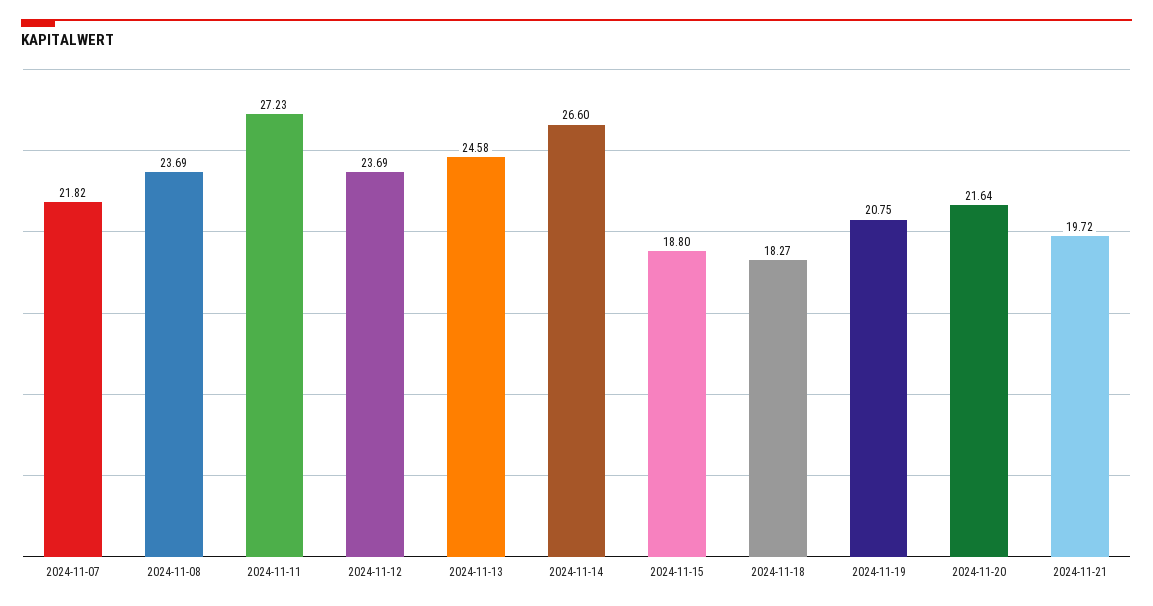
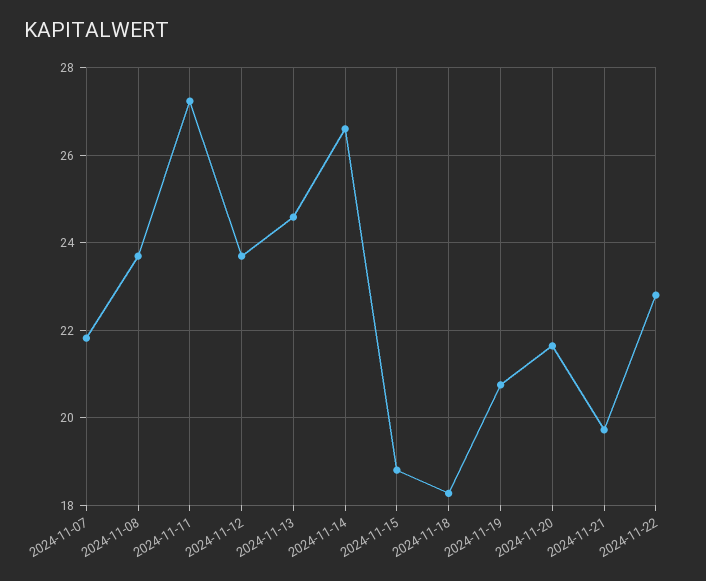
2024-11-22: none -> 22.8

